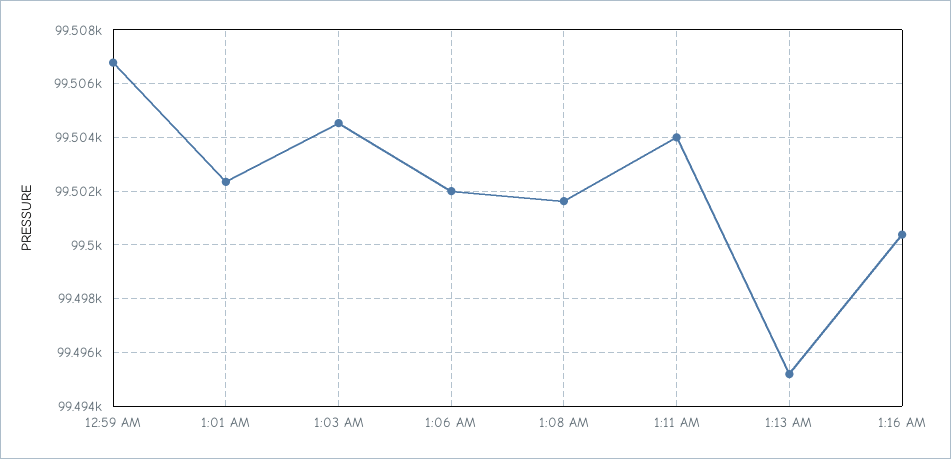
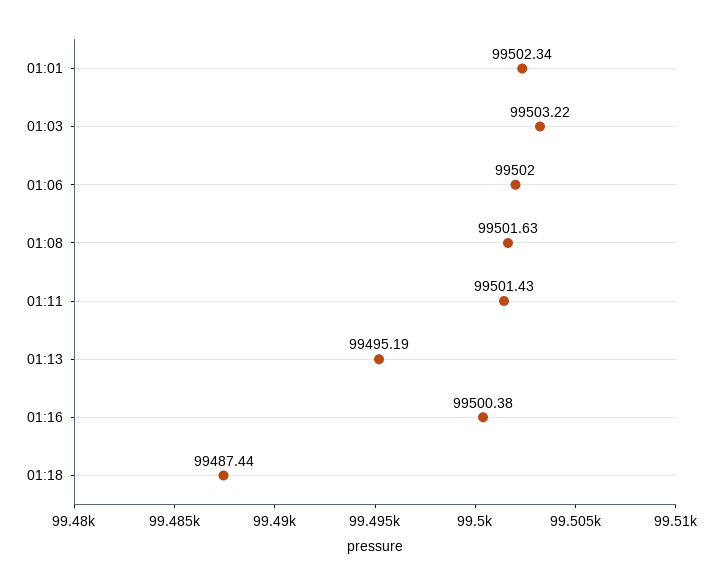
12:59 AM: 99506.75 -> none
1:03 AM: 99504.5 -> 99503.22
1:11 AM: 99504 -> 99501.43
01:18: none -> 99487.44

